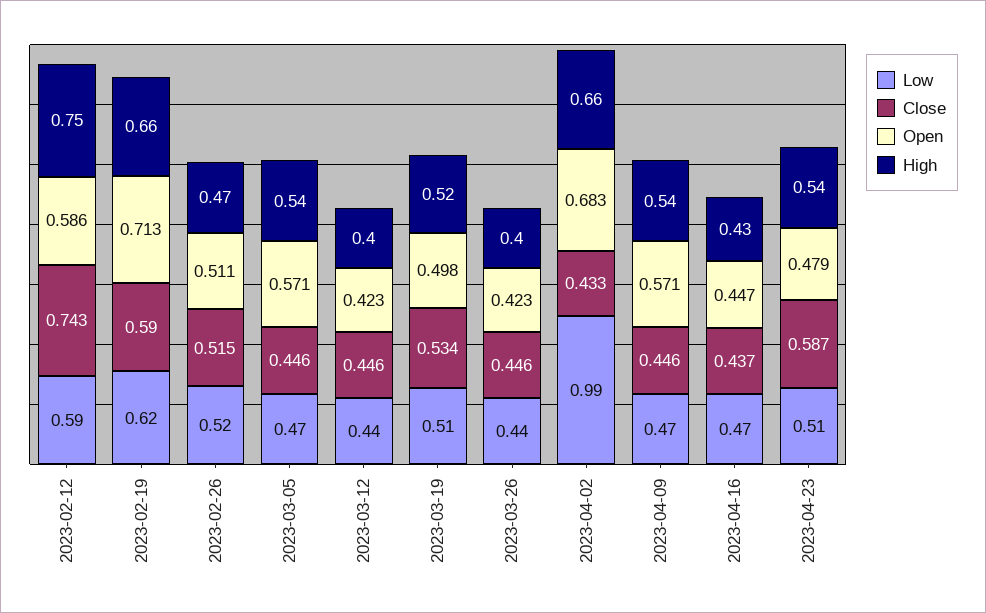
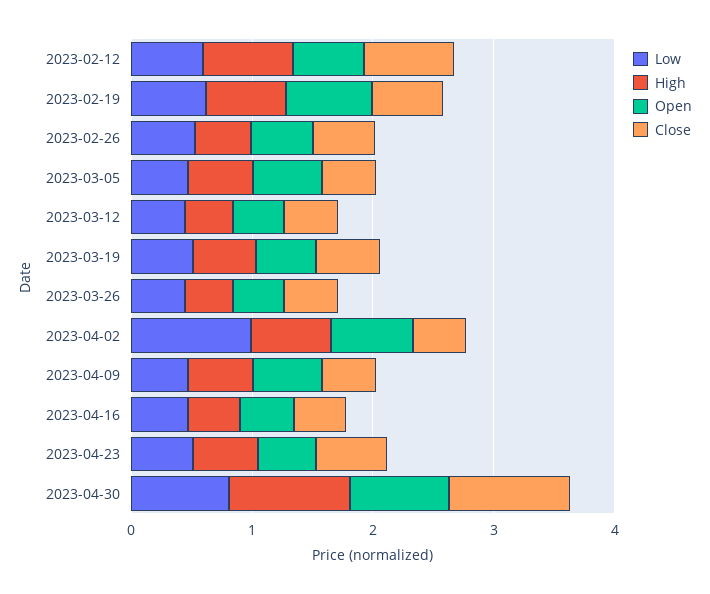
Low, 2023-04-30: none -> 0.8
High, 2023-04-30: none -> 1
Open, 2023-04-30: none -> 0.8
Close, 2023-04-30: none -> 1

